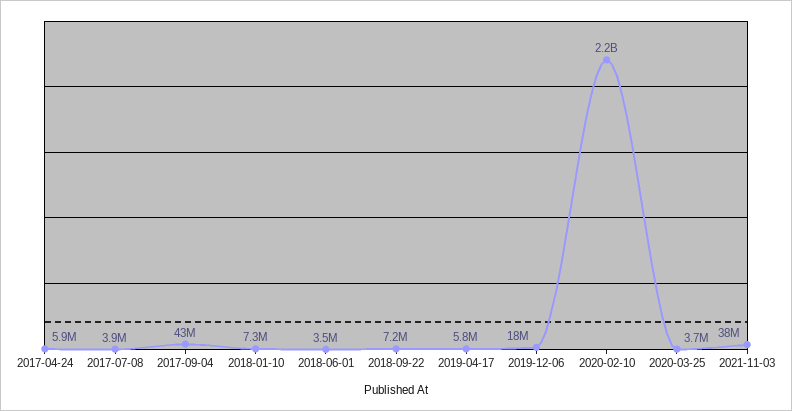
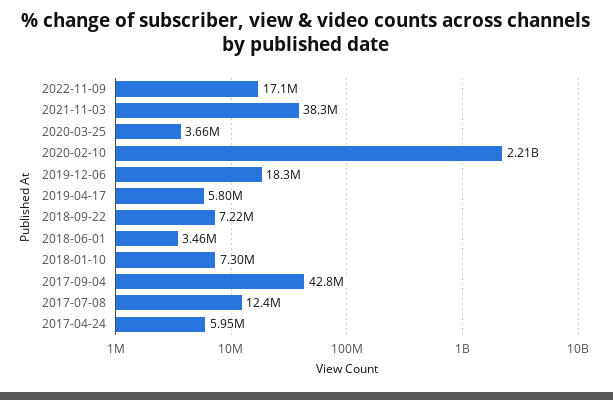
2017-07-08: 3900000 -> 12400000
2022-11-09: none -> 17100000

